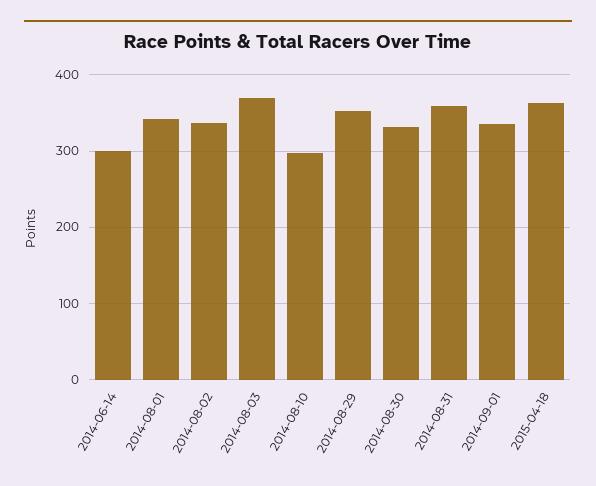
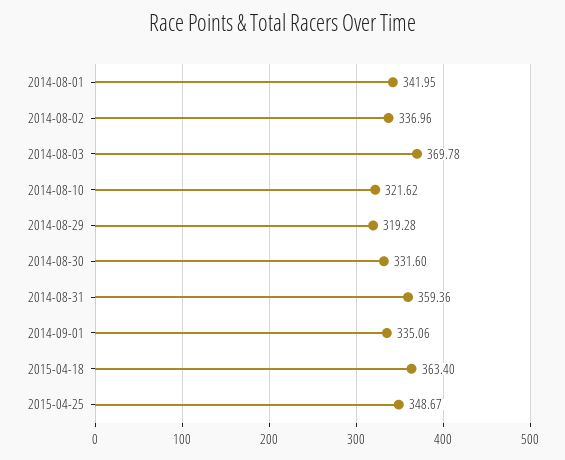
2014-06-14: 300 -> none
2014-08-10: 300 -> 321.62
2014-08-29: 350 -> 319.28
2015-04-25: none -> 348.67

